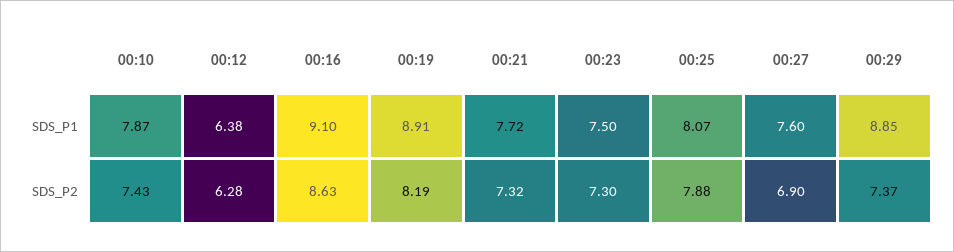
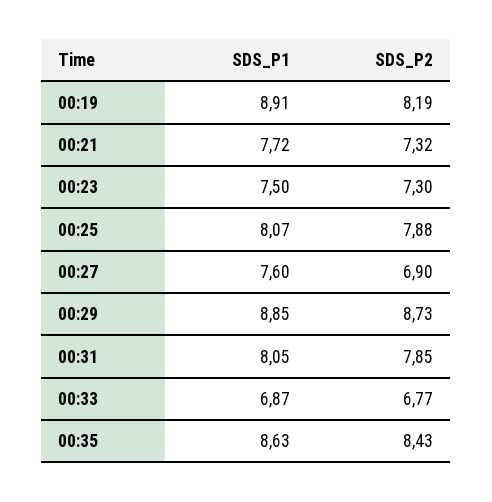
00:10, SDS_P1: 7.87 -> none
00:12, SDS_P1: 6.38 -> none
00:16, SDS_P1: 9.1 -> none
00:10, SDS_P2: 7.43 -> none
00:12, SDS_P2: 6.28 -> none
00:16, SDS_P2: 8.63 -> none
00:29, SDS_P2: 7.37 -> 8.73
00:31, SDS_P1: none -> 8.05
00:31, SDS_P2: none -> 7.85
00:33, SDS_P1: none -> 6.87
00:33, SDS_P2: none -> 6.77
00:35, SDS_P1: none -> 8.63
00:35, SDS_P2: none -> 8.43

